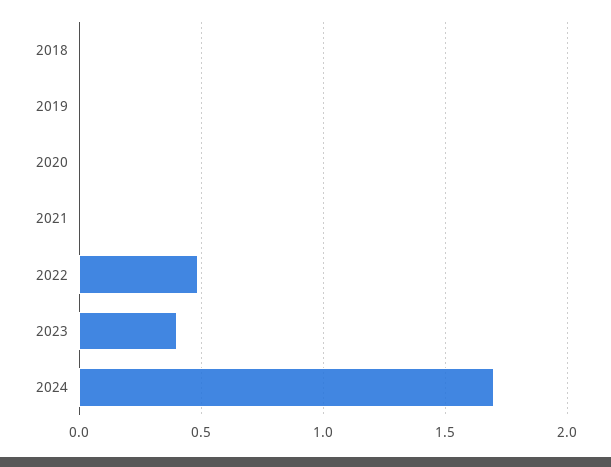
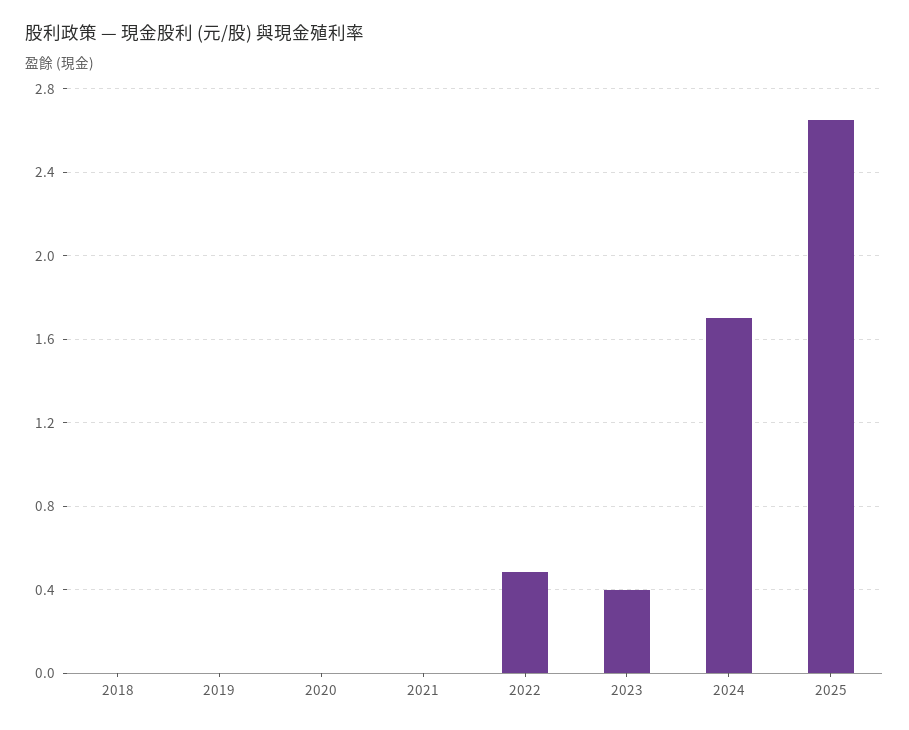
2025: none -> 2.65

